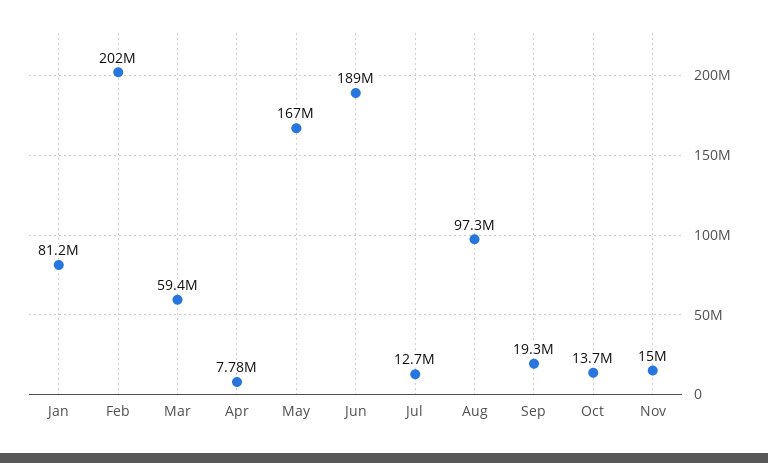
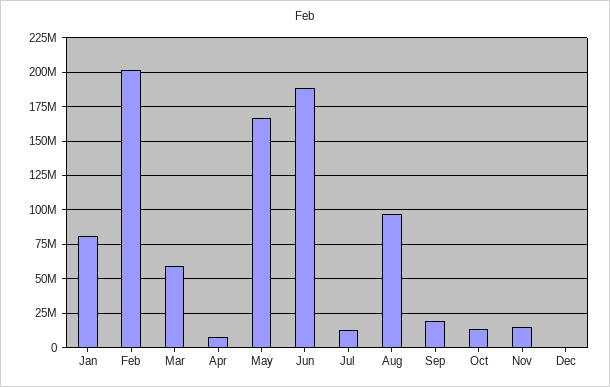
Dec: none -> 0

